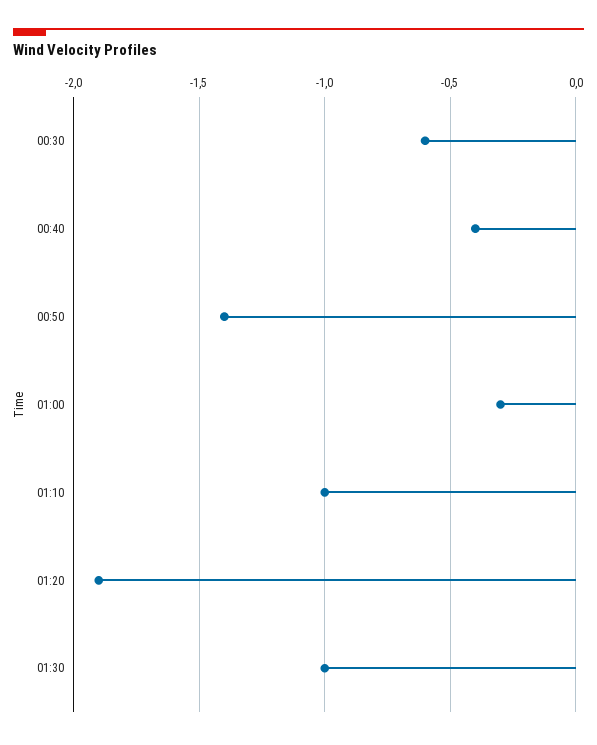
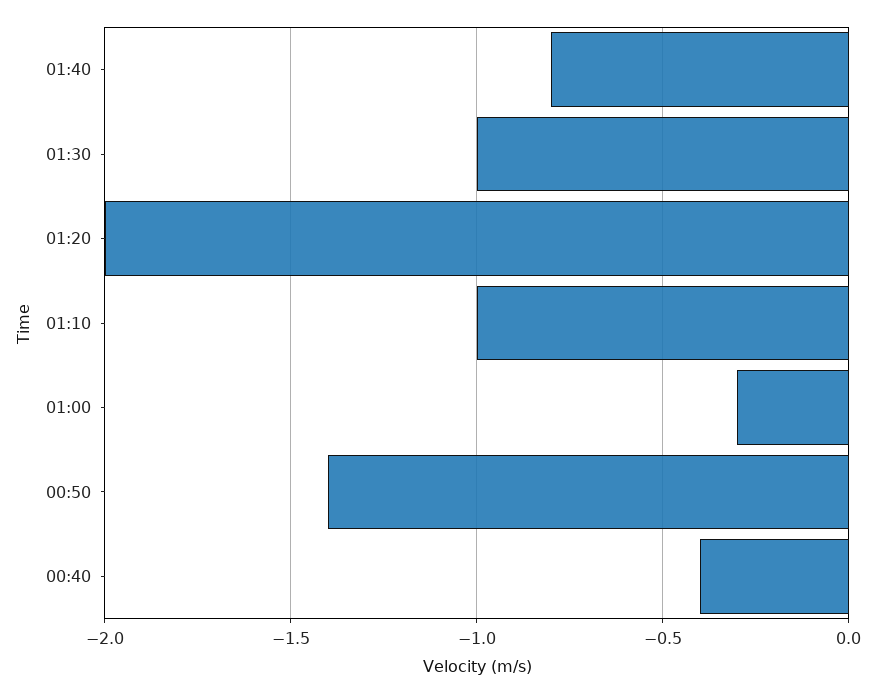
00:30: -0.6 -> none
01:20: -1.9 -> -2
01:40: none -> -0.8

